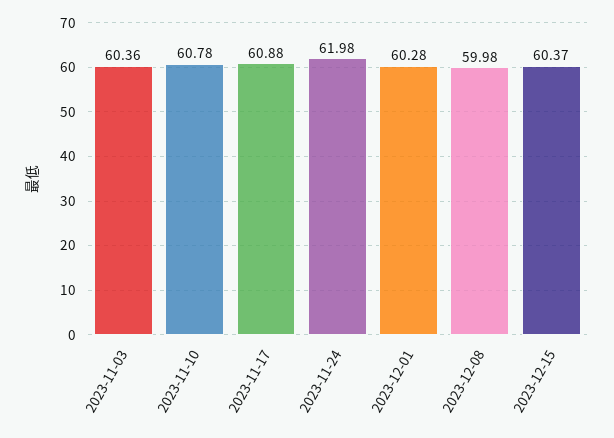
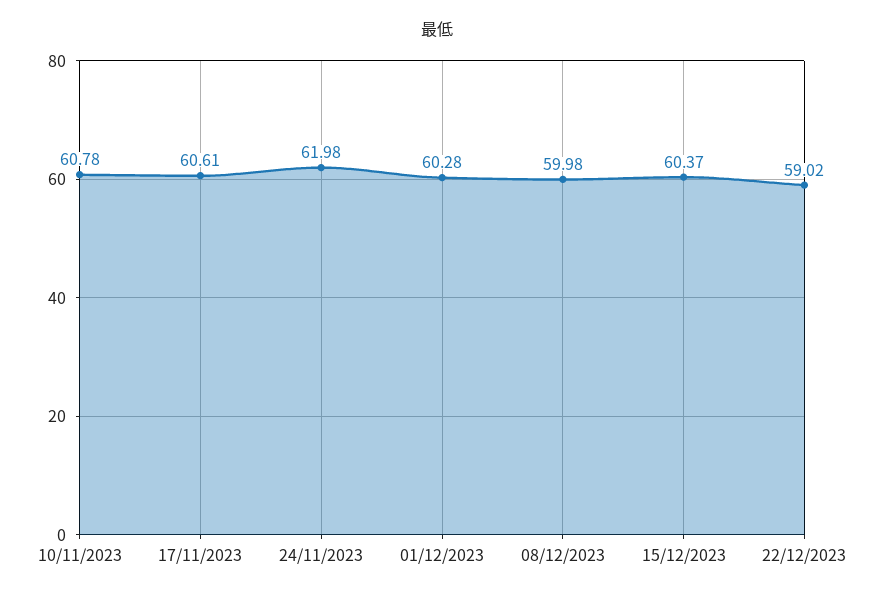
2023-11-03: 60.36 -> none
2023-11-17: 60.88 -> 60.61
22/12/2023: none -> 59.02

